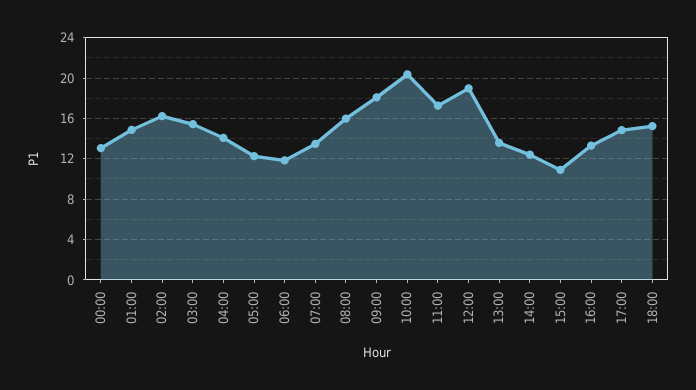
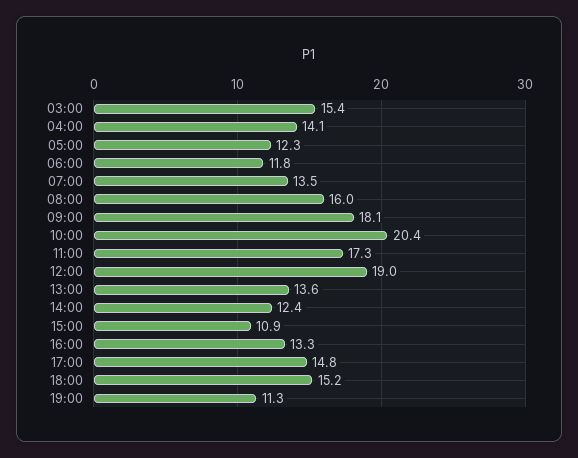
00:00: 13 -> none
01:00: 15 -> none
02:00: 16 -> none
19:00: none -> 11.3

